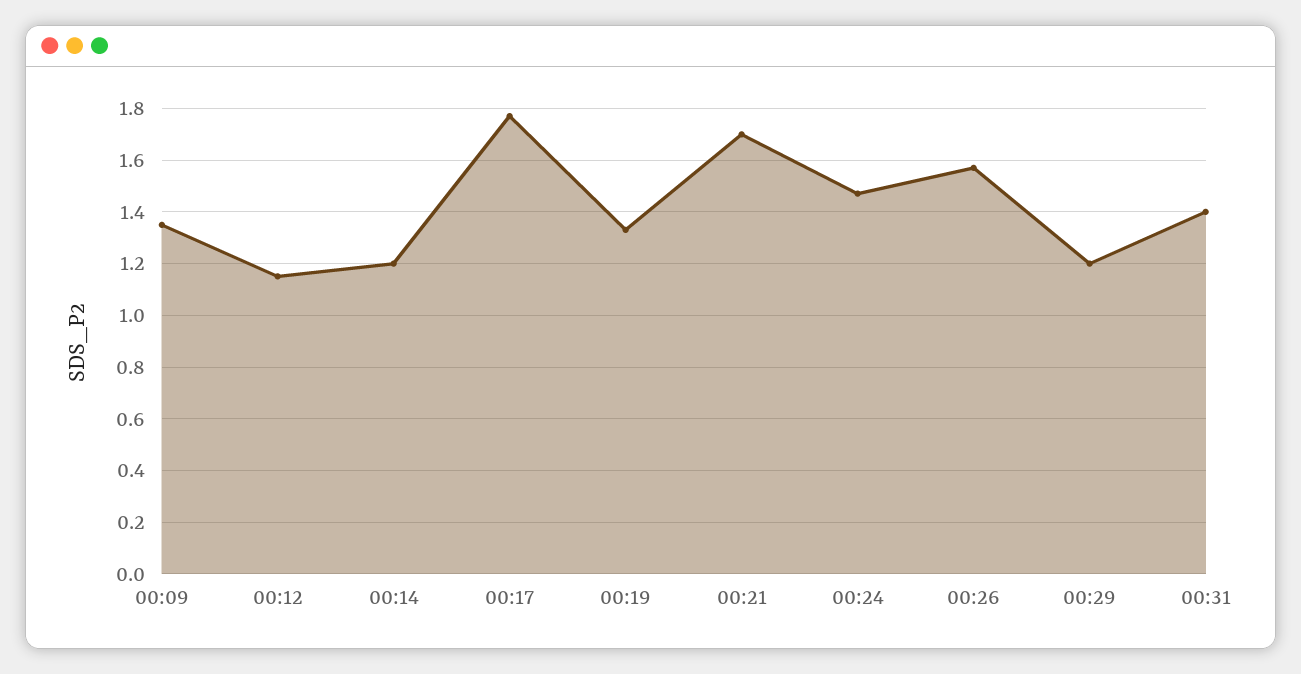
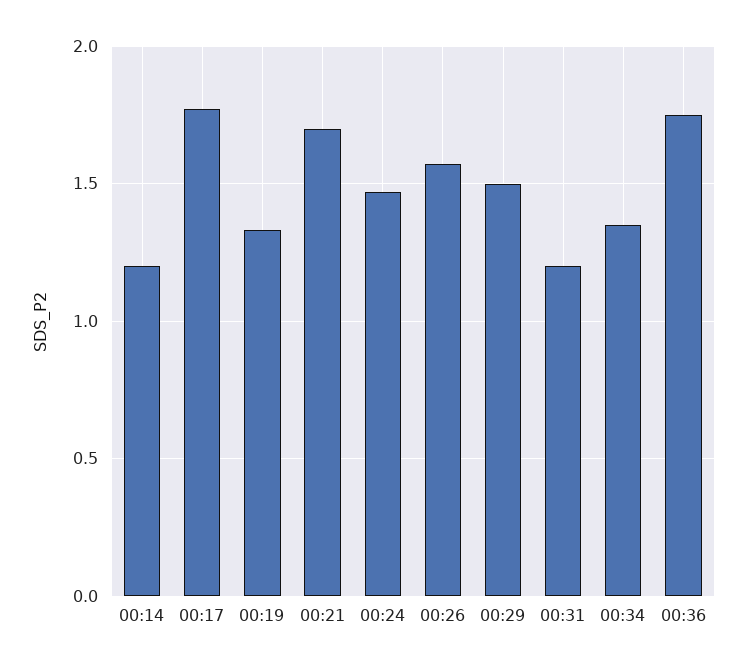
00:09: 1.35 -> none
00:12: 1.15 -> none
00:29: 1.2 -> 1.5
00:31: 1.4 -> 1.2
00:34: none -> 1.35
00:36: none -> 1.75

